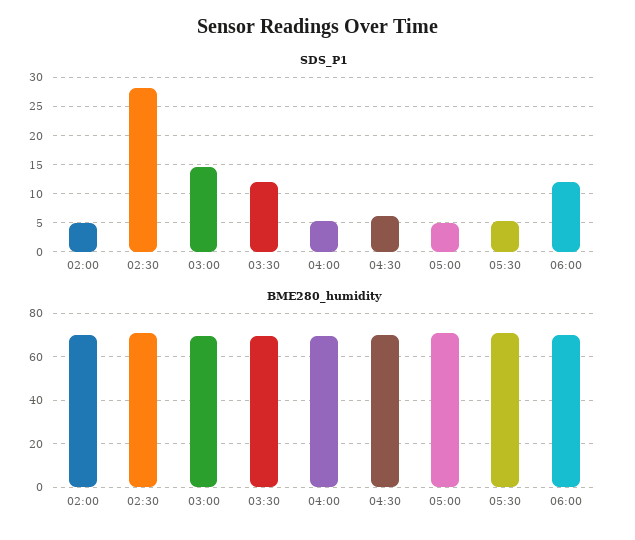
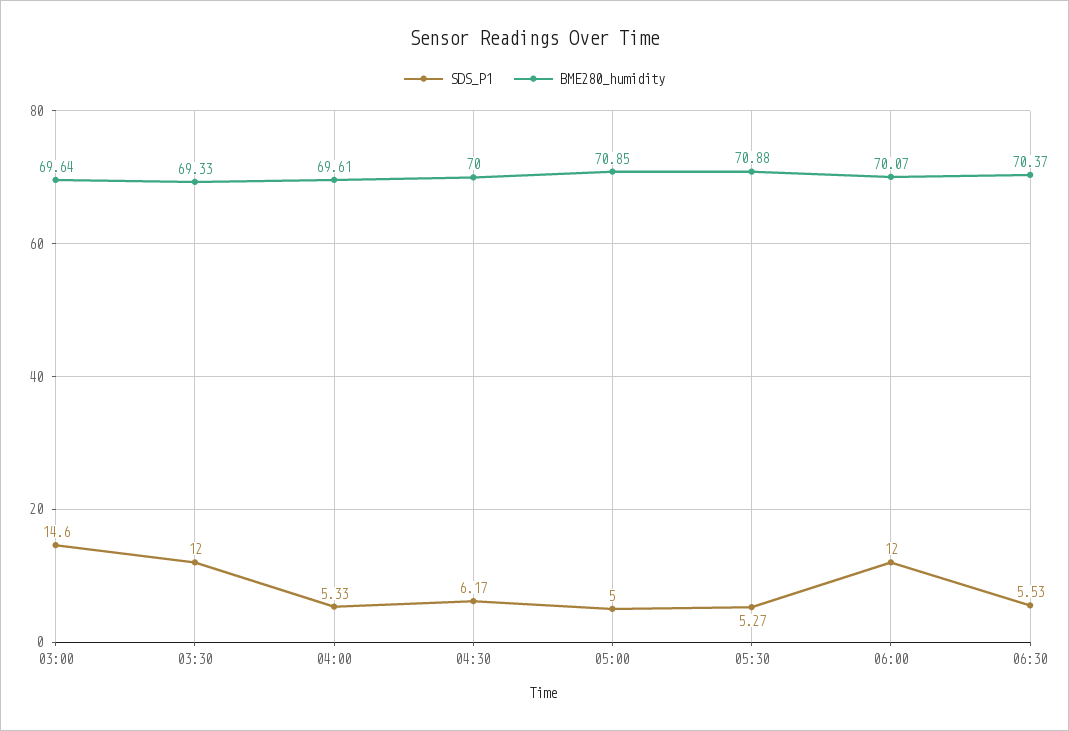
SDS_P1, 02:00: 5 -> none
SDS_P1, 02:30: 27.5 -> none
BME280_humidity, 02:00: 70 -> none
BME280_humidity, 02:30: 70 -> none
SDS_P1, 06:30: none -> 5.53
BME280_humidity, 06:30: none -> 70.37

